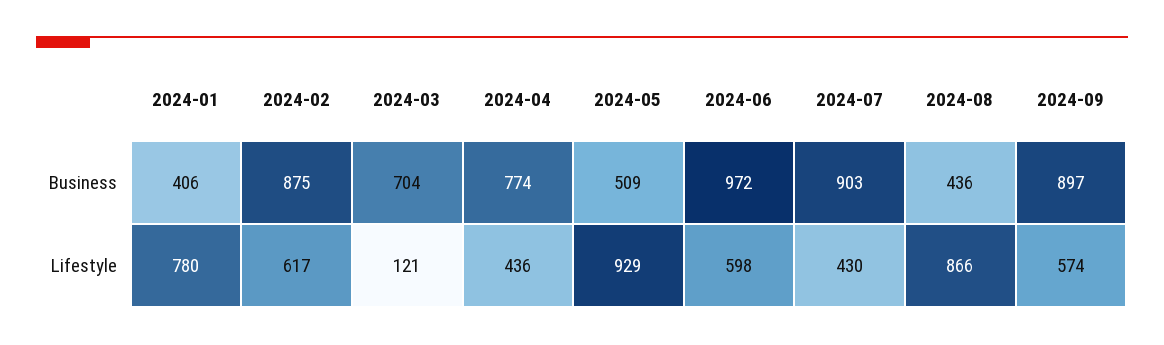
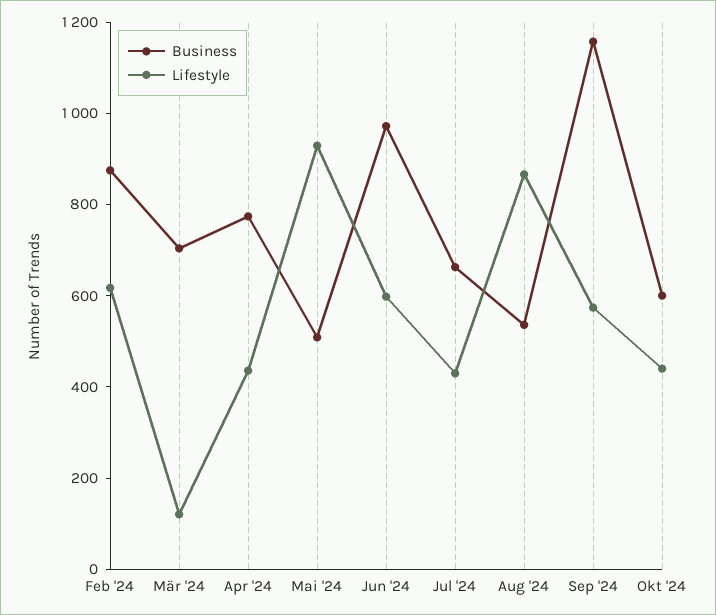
Business, 2024-01: 406 -> none
Business, 2024-07: 903 -> 650
Business, 2024-08: 436 -> 550
Business, 2024-09: 897 -> 1150
Lifestyle, 2024-01: 780 -> none
Business, Okt '24: none -> 600
Lifestyle, Okt '24: none -> 450

